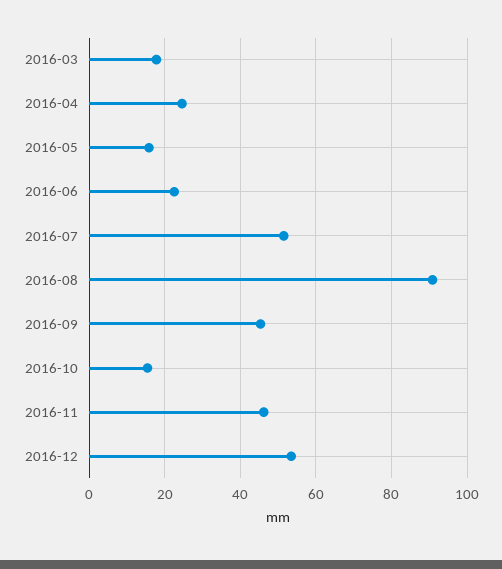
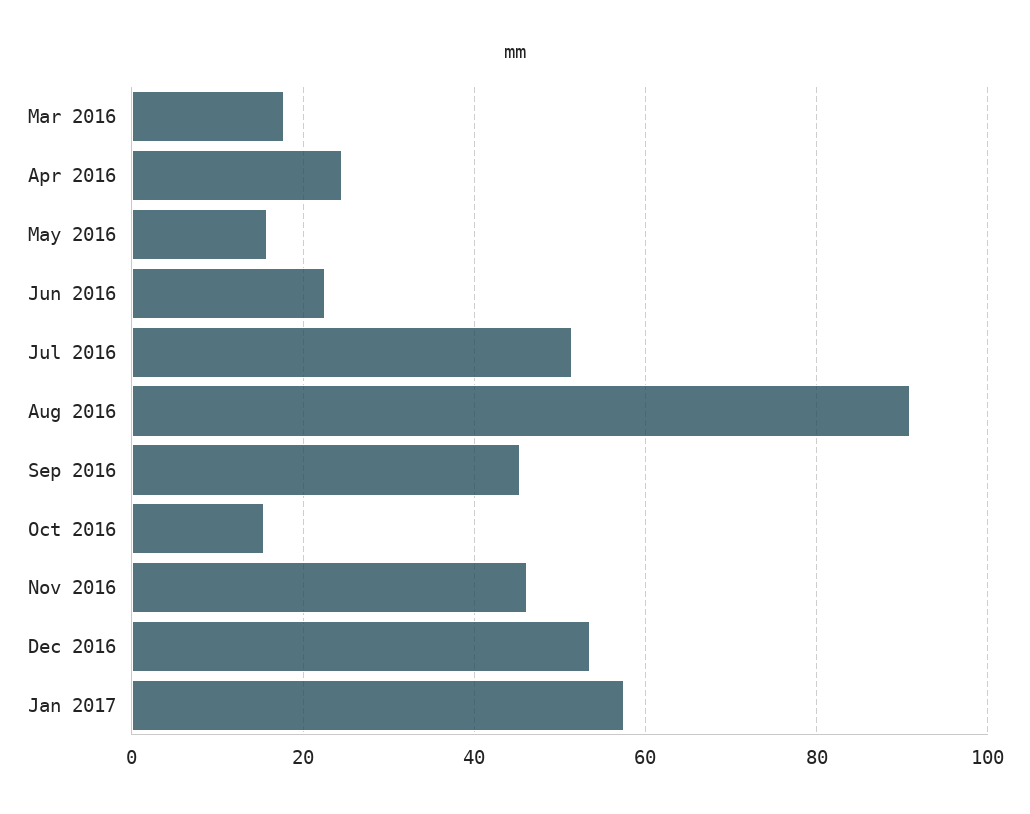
Jan 2017: none -> 58

